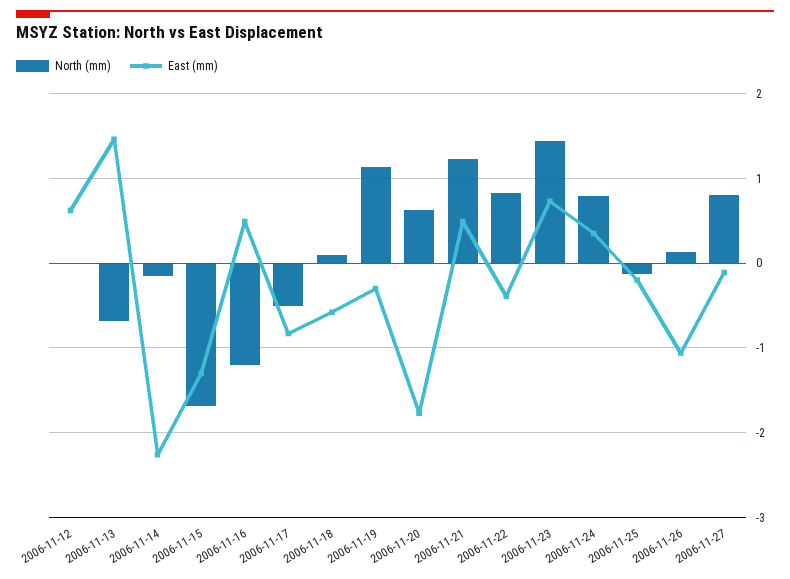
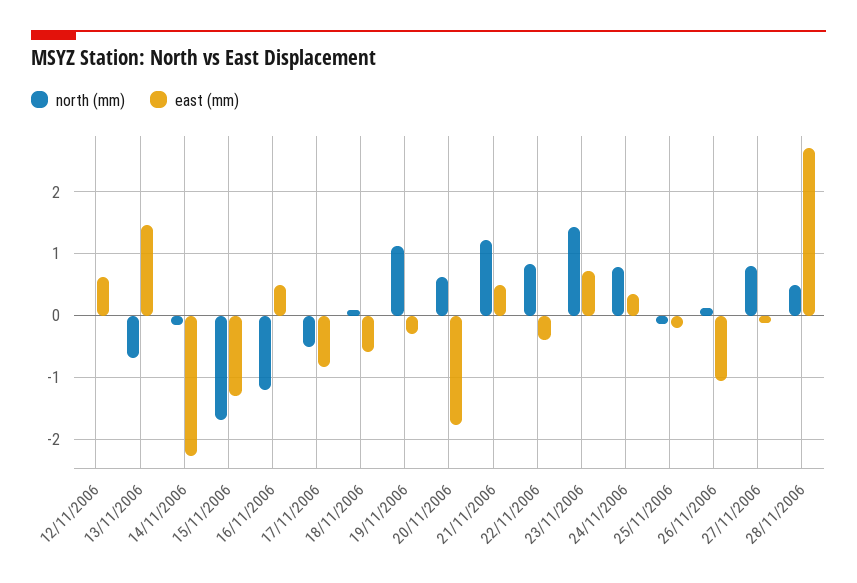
North (mm), 28/11/2006: none -> 0.5
East (mm), 28/11/2006: none -> 2.7

